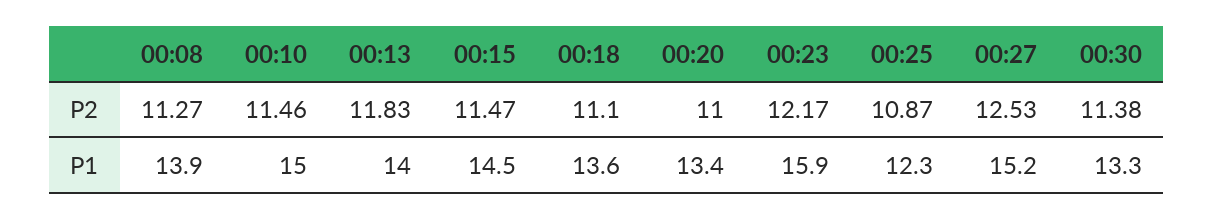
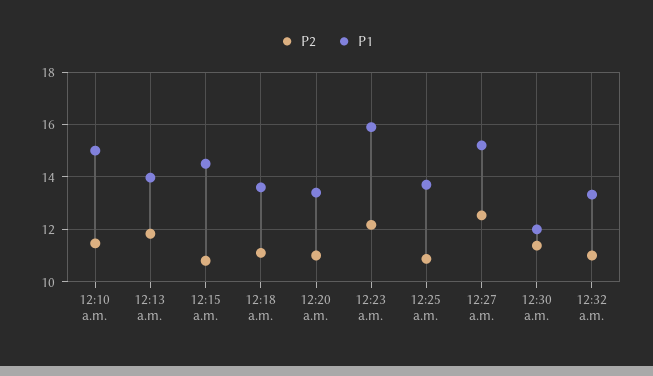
P2, 00:08: 11.27 -> none
P2, 00:15: 11.47 -> 10.75
P1, 00:08: 13.9 -> none
P1, 00:25: 12.3 -> 13.75
P1, 00:30: 13.3 -> 12
P2, 12:32 a.m.: none -> 11
P1, 12:32 a.m.: none -> 13.25

